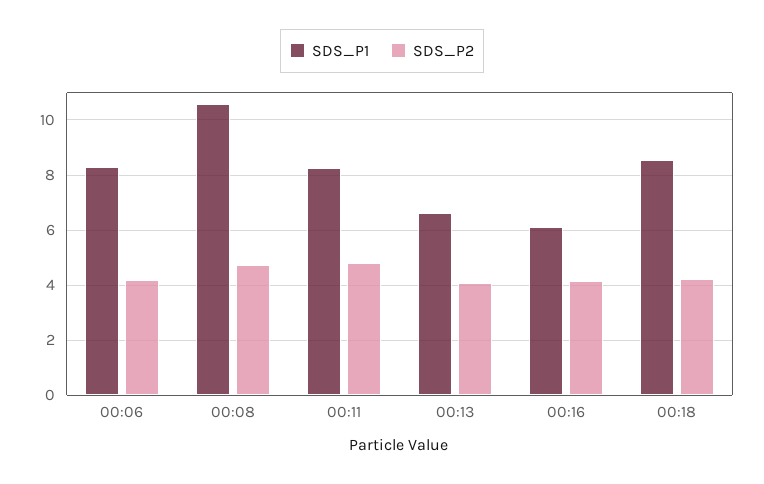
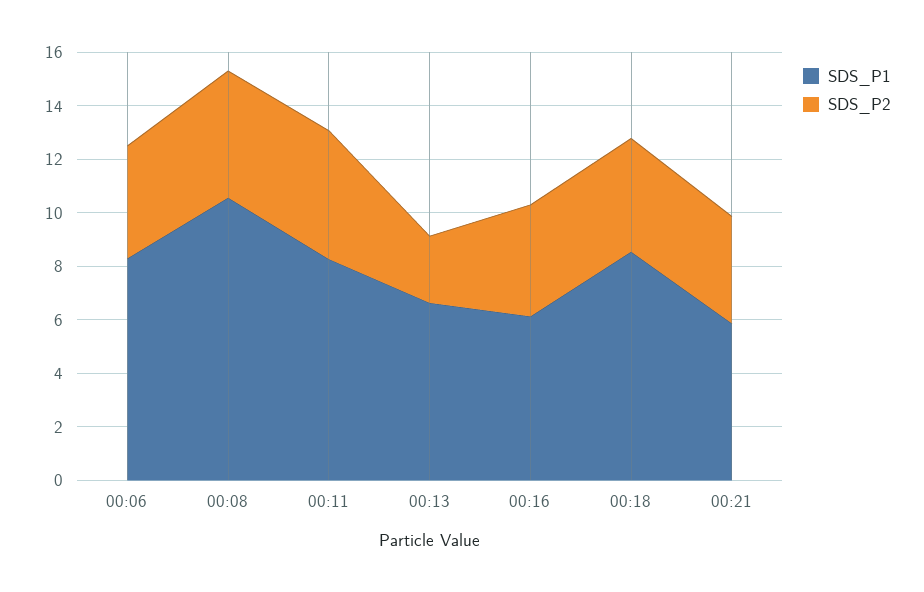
SDS_P2, 00:13: 4 -> 2.5
SDS_P1, 00:21: none -> 6
SDS_P2, 00:21: none -> 4

